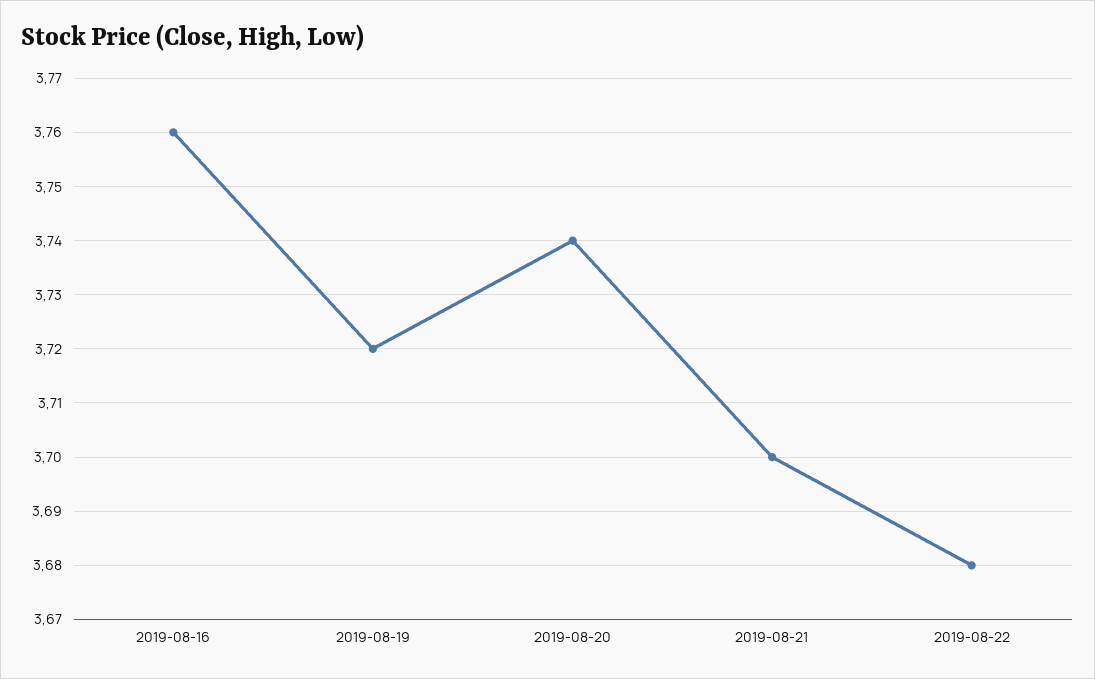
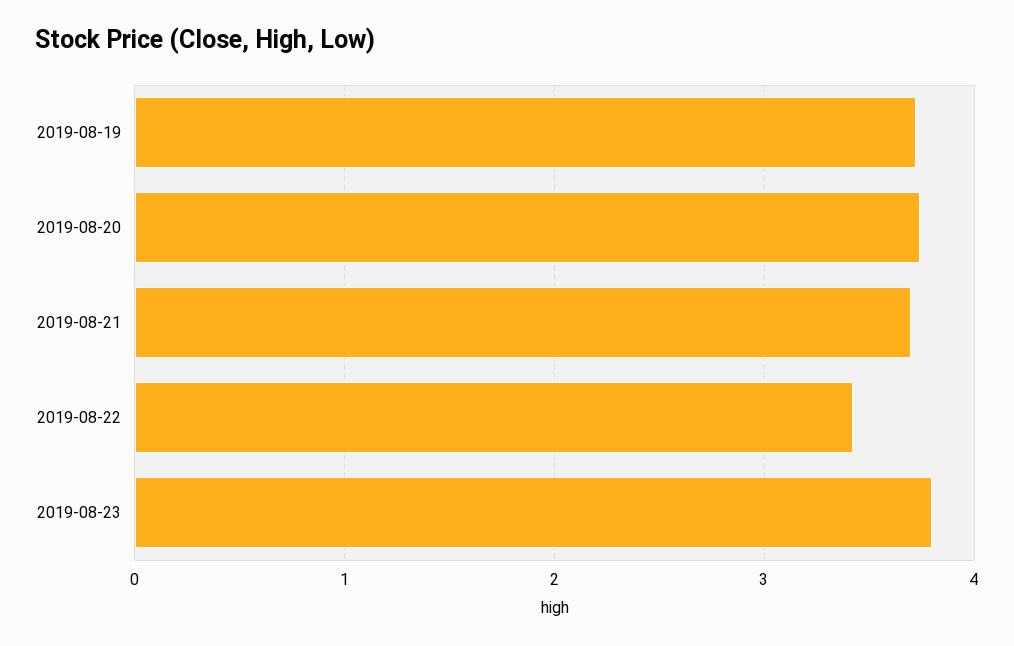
2019-08-16: 3.76 -> none
2019-08-22: 3.68 -> 3.4
2019-08-23: none -> 3.8

